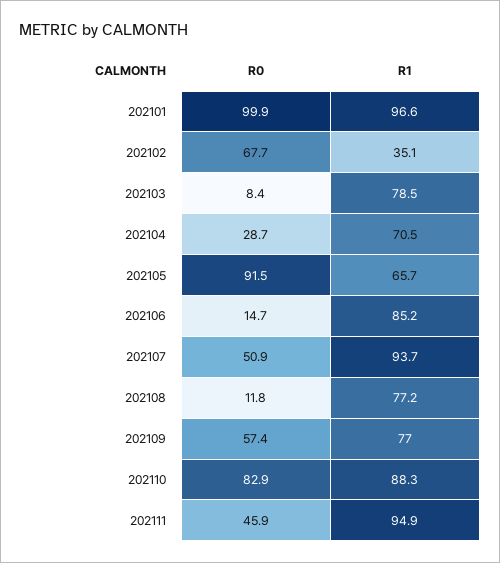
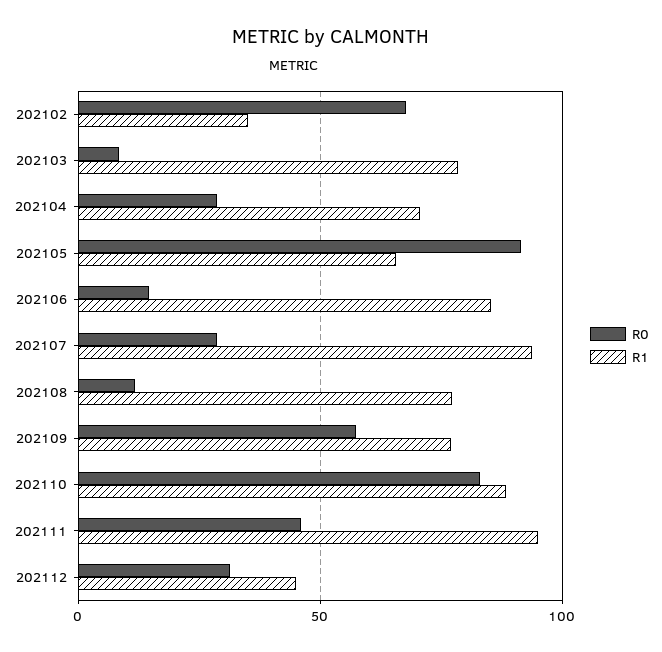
R0, 202101: 99.9 -> none
R1, 202101: 96.6 -> none
R0, 202107: 50.9 -> 30
R0, 202112: none -> 30
R1, 202112: none -> 45

